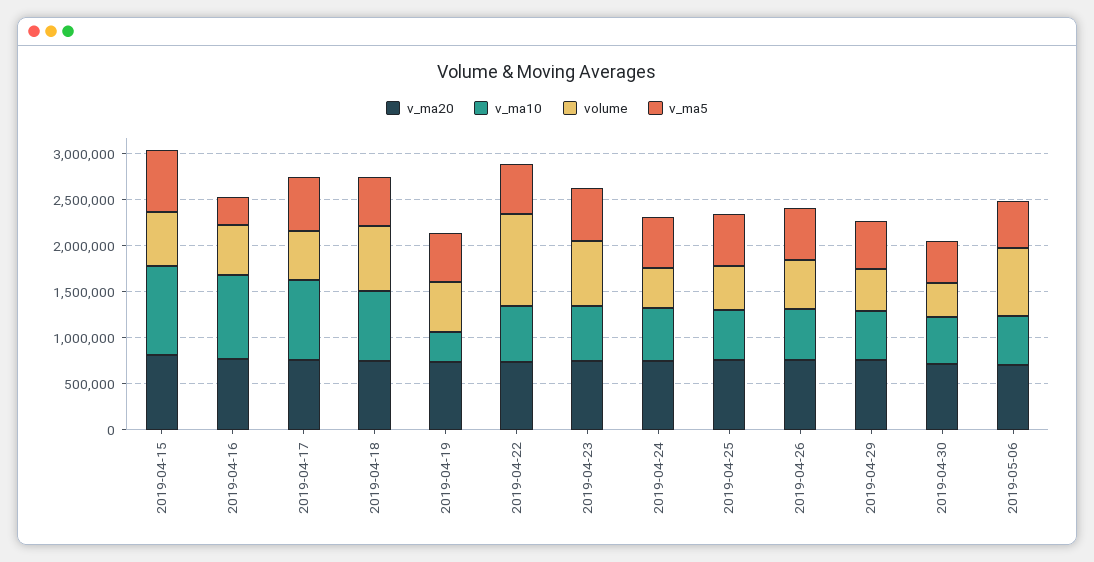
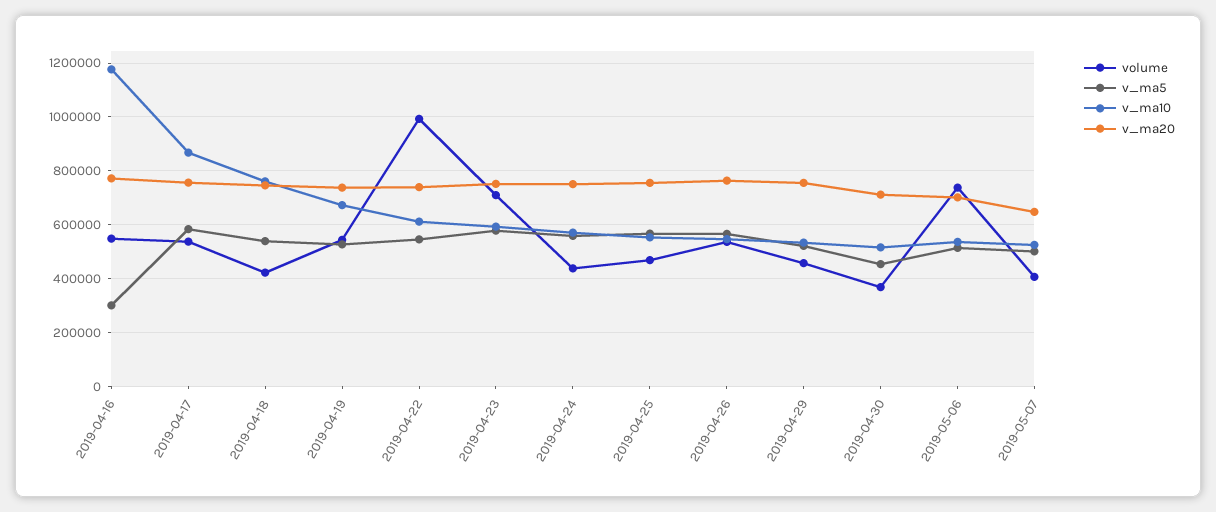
v_ma20, 2019-04-15: 800000 -> none
v_ma10, 2019-04-15: 1000000 -> none
volume, 2019-04-15: 600000 -> none
v_ma5, 2019-04-15: 700000 -> none
v_ma10, 2019-04-16: 900000 -> 1175000
volume, 2019-04-18: 700000 -> 425000
v_ma10, 2019-04-19: 300000 -> 675000
volume, 2019-05-07: none -> 400000
v_ma5, 2019-05-07: none -> 500000
v_ma10, 2019-05-07: none -> 525000
v_ma20, 2019-05-07: none -> 650000

